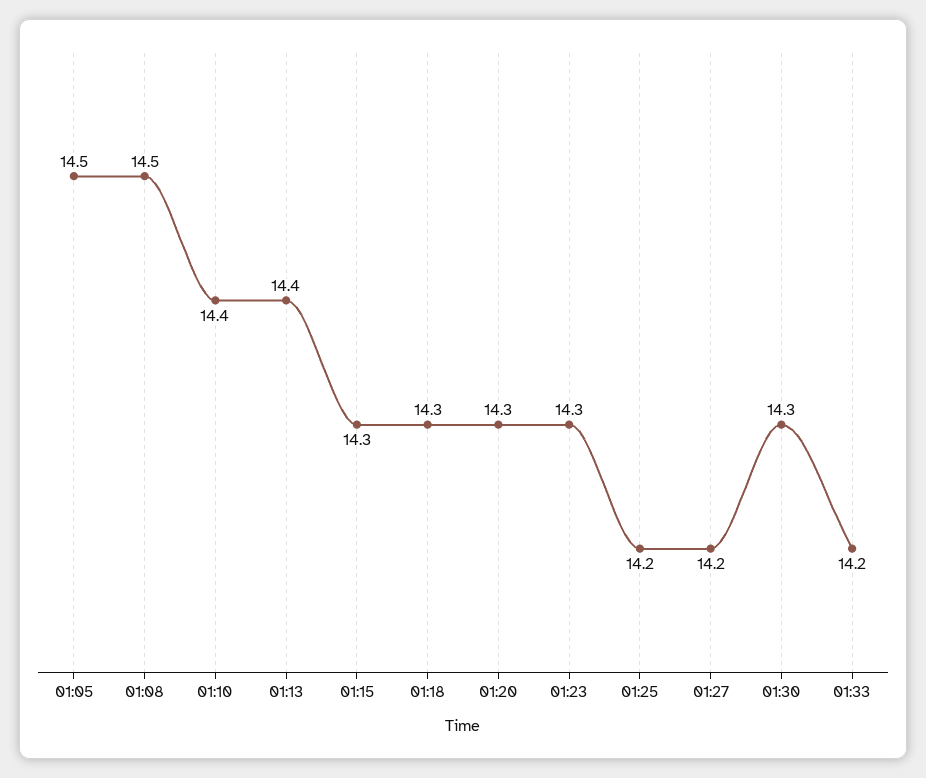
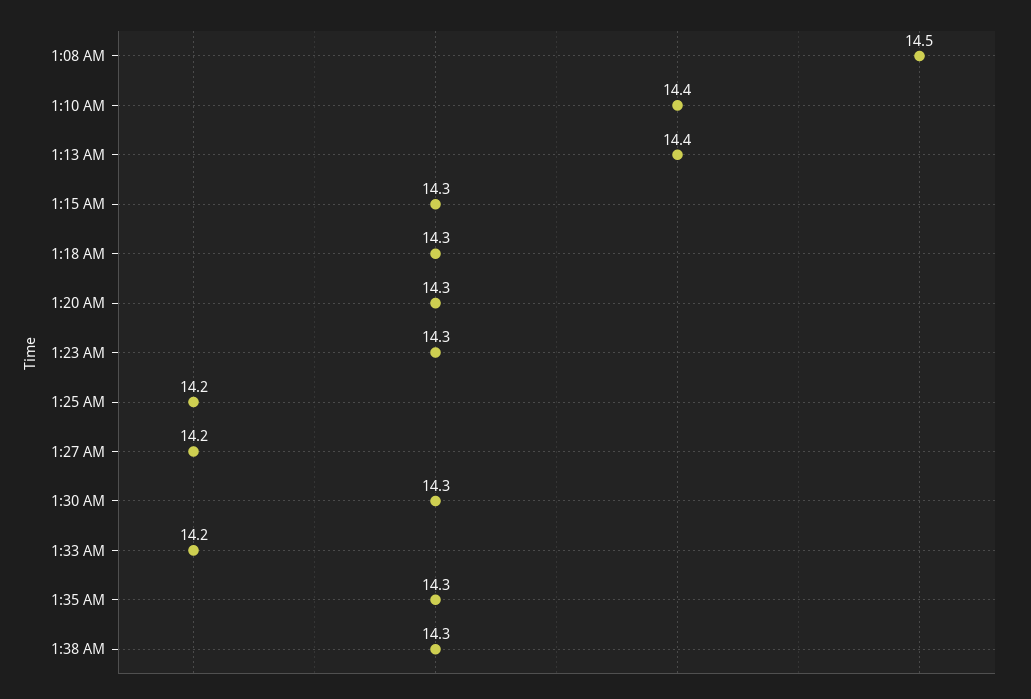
01:05: 14.5 -> none
1:35 AM: none -> 14.3
1:38 AM: none -> 14.3

